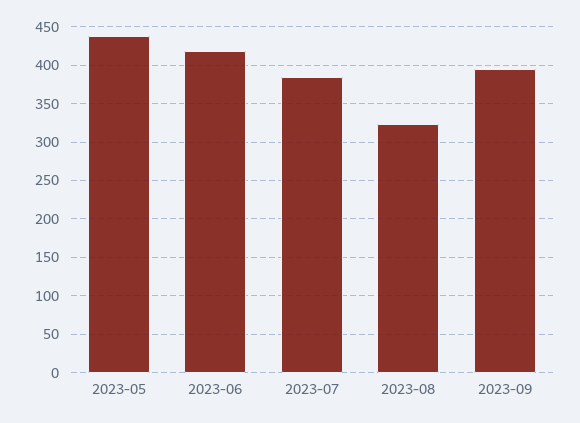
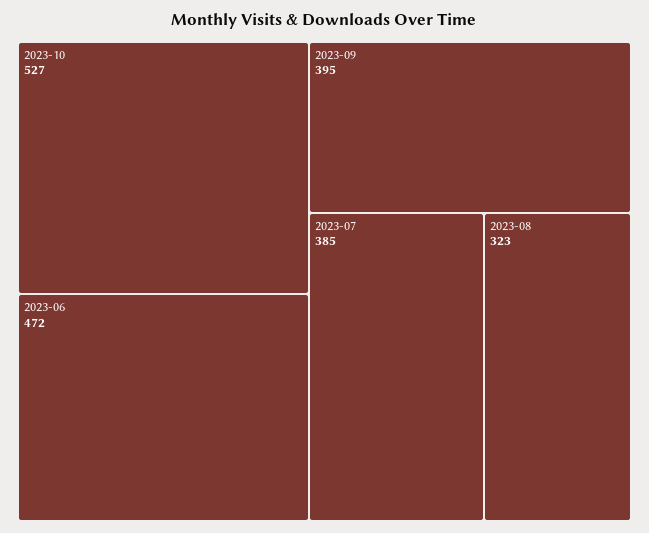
2023-05: 440 -> none
2023-06: 420 -> 472
2023-10: none -> 527

